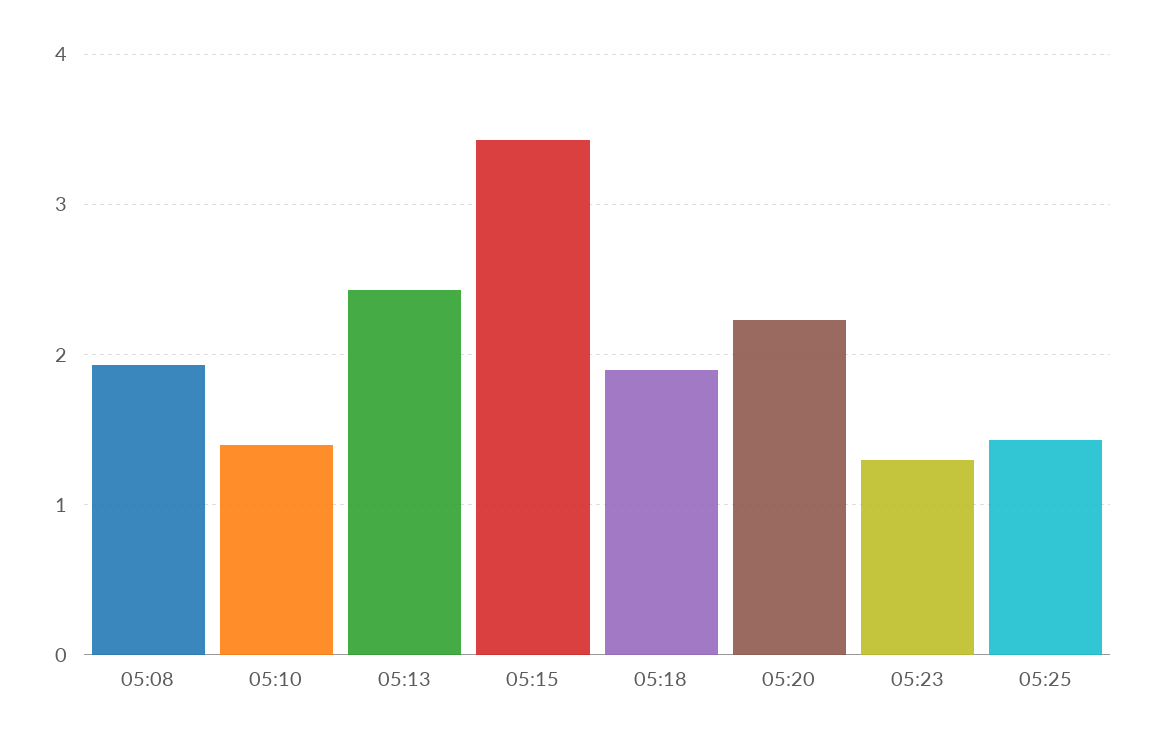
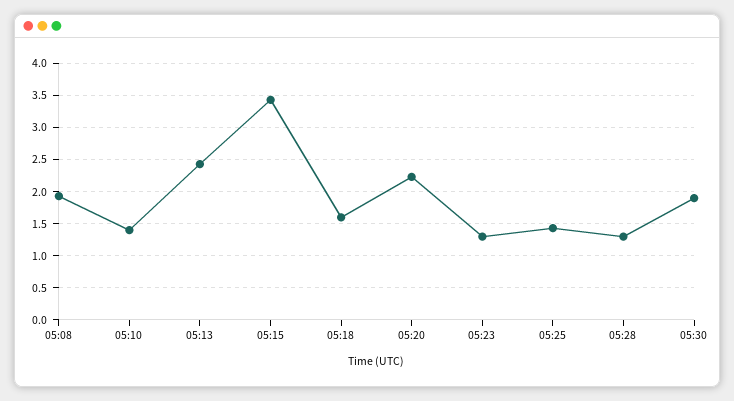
05:18: 1.9 -> 1.6
05:28: none -> 1.3
05:30: none -> 1.9

